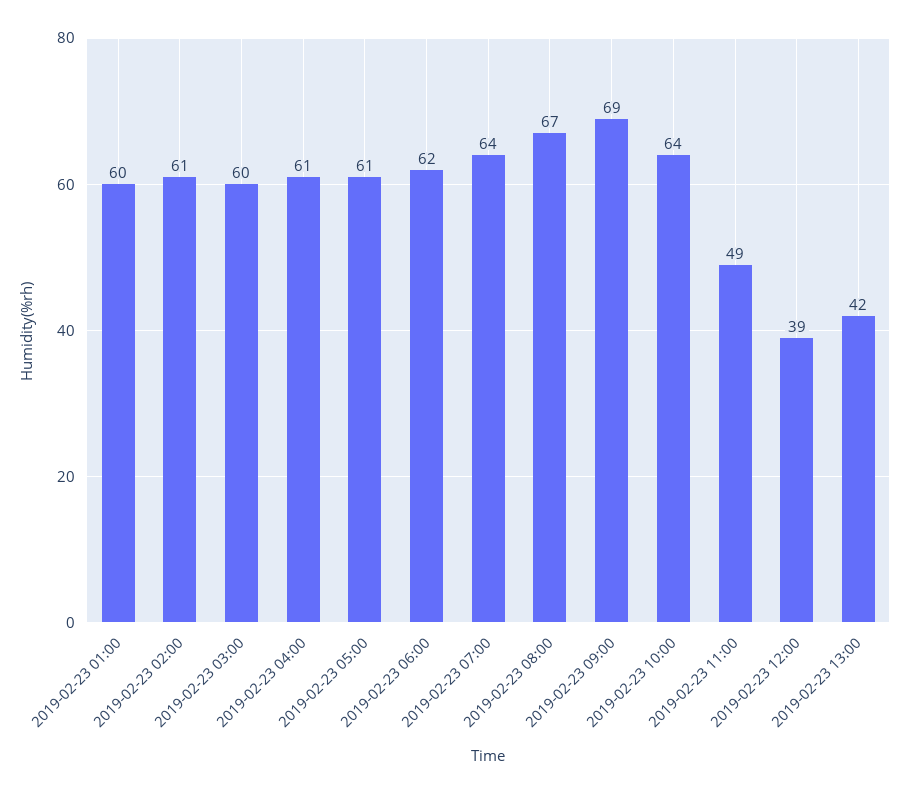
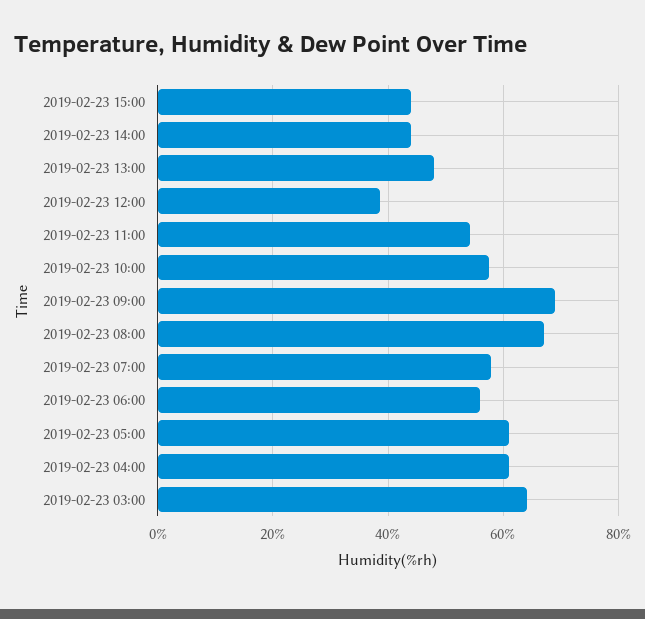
2019-02-23 01:00: 60 -> none
2019-02-23 02:00: 61 -> none
2019-02-23 03:00: 60 -> 64
2019-02-23 06:00: 62 -> 56
2019-02-23 07:00: 64 -> 58
2019-02-23 10:00: 64 -> 58
2019-02-23 11:00: 49 -> 54
2019-02-23 13:00: 42 -> 48
2019-02-23 15:00: none -> 44
2019-02-23 14:00: none -> 44

